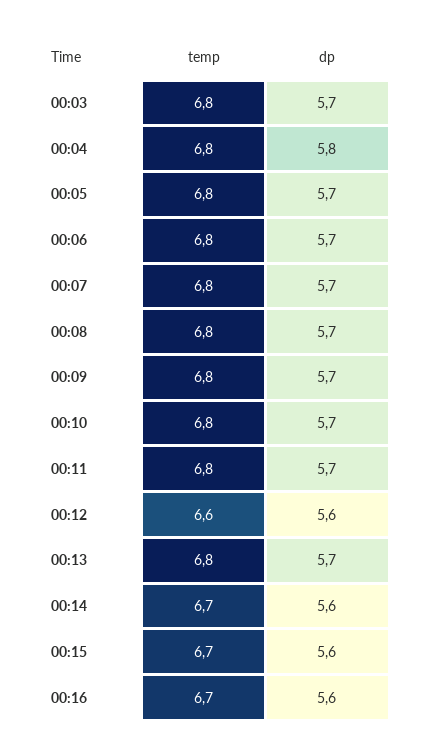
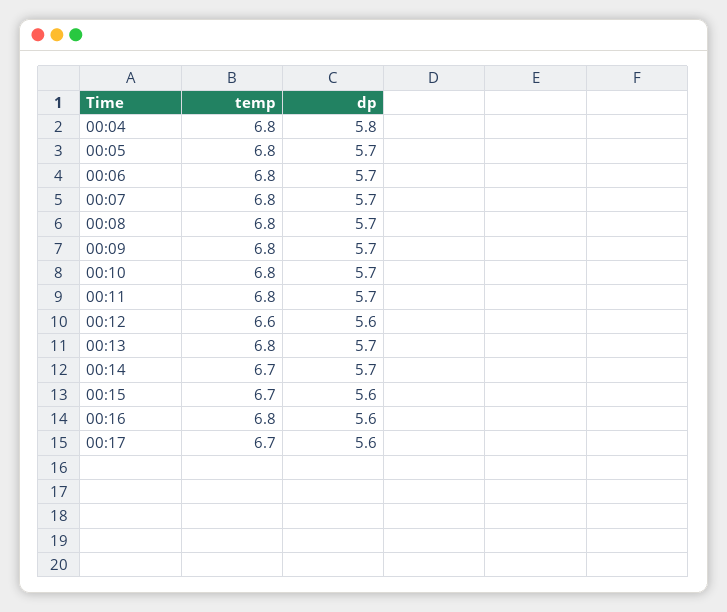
temp, 00:03: 6.8 -> none
dp, 00:03: 5.7 -> none
dp, 00:14: 5.6 -> 5.7
temp, 00:16: 6.7 -> 6.8
temp, 00:17: none -> 6.7
dp, 00:17: none -> 5.6

